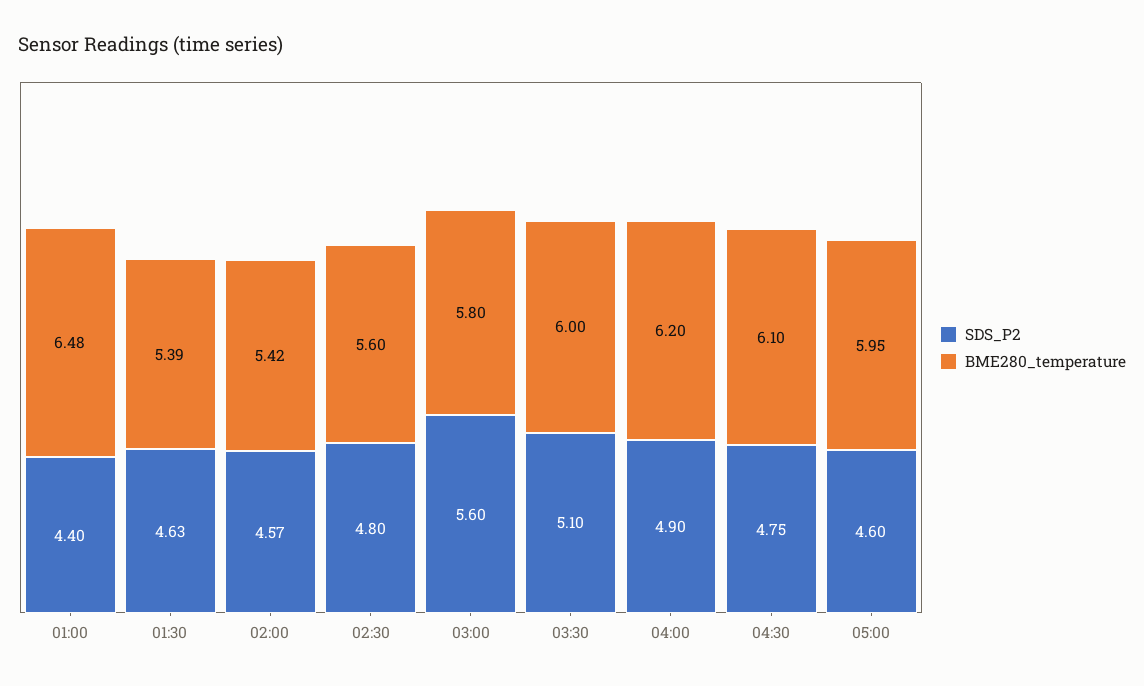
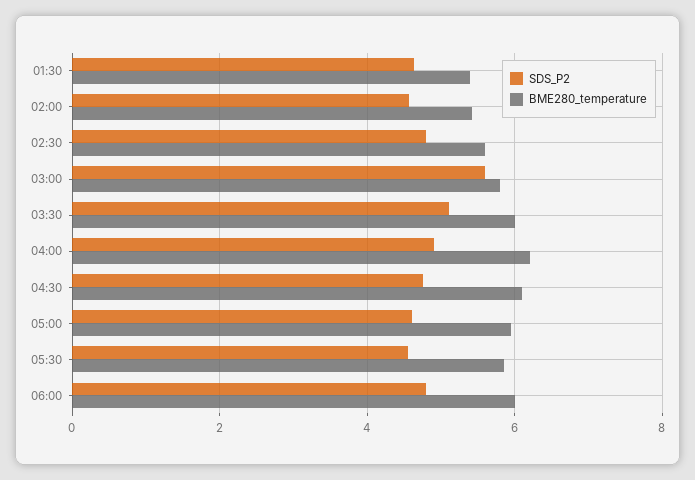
SDS_P2, 01:00: 4.4 -> none
BME280_temperature, 01:00: 6.48 -> none
SDS_P2, 05:30: none -> 4.6
BME280_temperature, 05:30: none -> 5.8
SDS_P2, 06:00: none -> 4.8
BME280_temperature, 06:00: none -> 6

